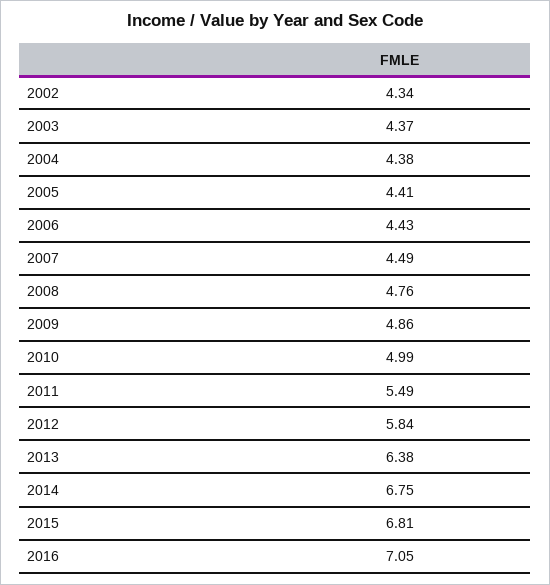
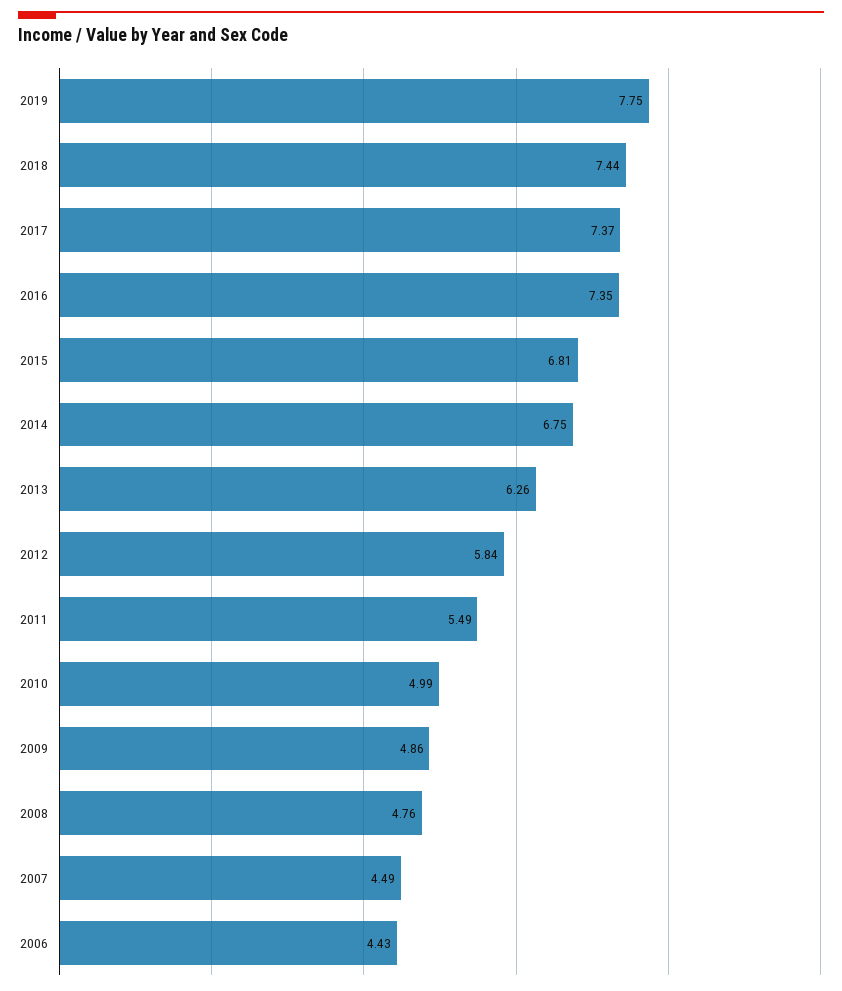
2002: 4.34 -> none
2003: 4.37 -> none
2004: 4.38 -> none
2005: 4.41 -> none
2013: 6.38 -> 6.26
2016: 7.05 -> 7.35
2019: none -> 7.75
2018: none -> 7.44
2017: none -> 7.37

